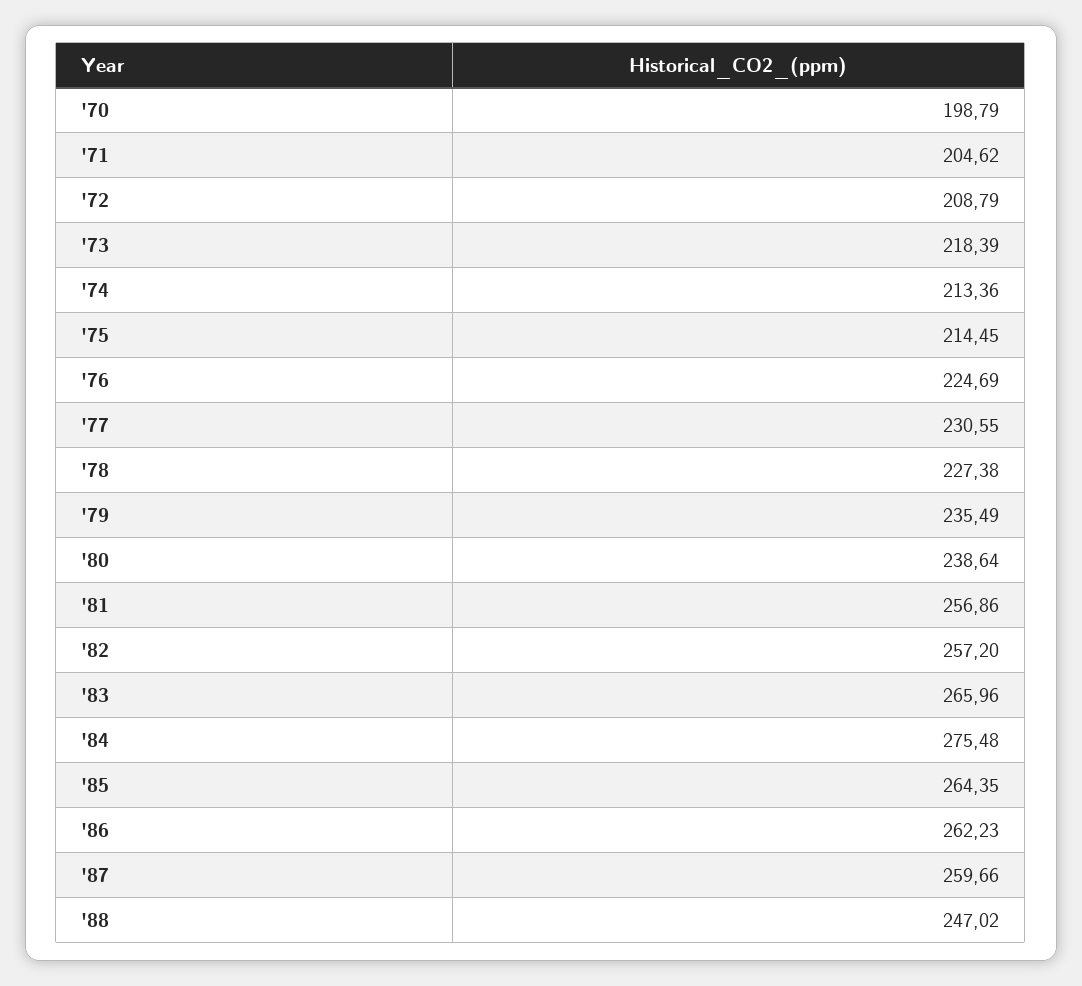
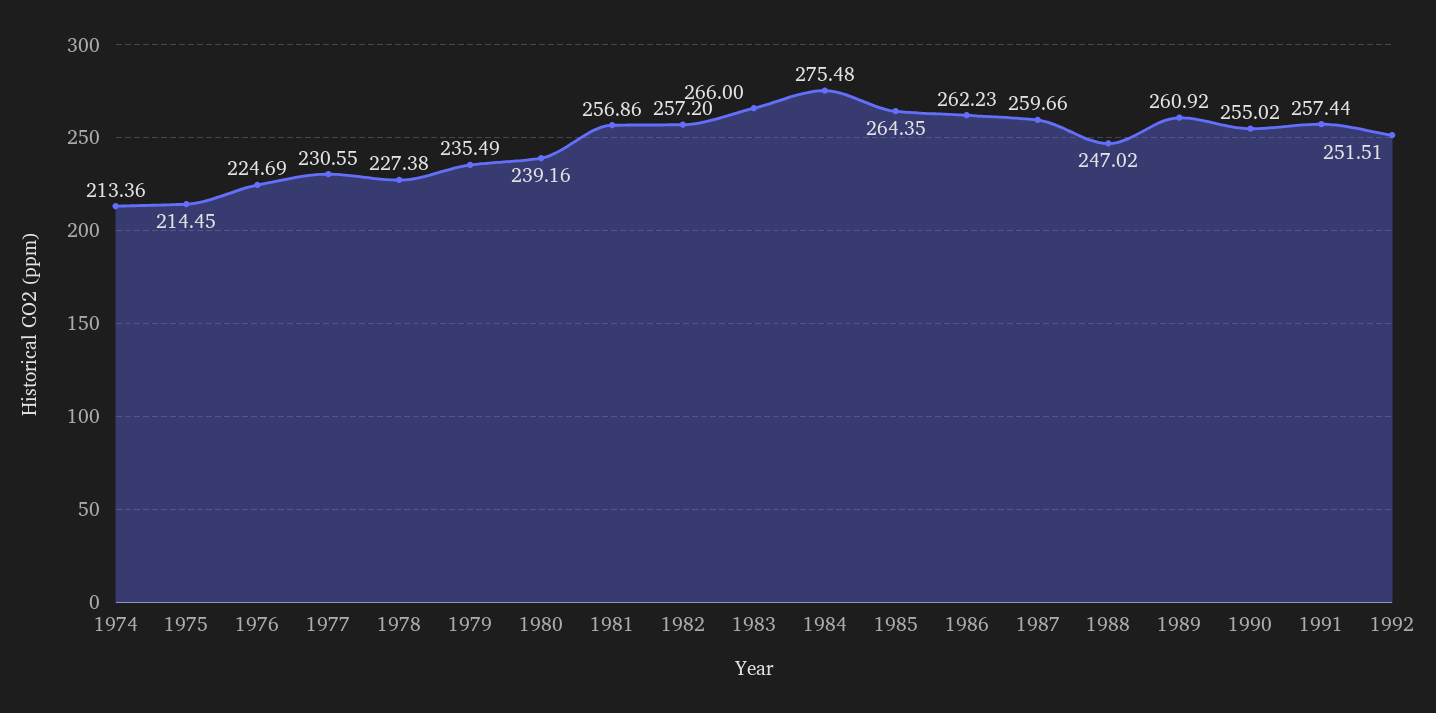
'70: 198.79 -> none
'71: 204.62 -> none
'72: 208.79 -> none
'73: 218.39 -> none
'80: 238.64 -> 239.16
'83: 265.96 -> 266
1989: none -> 260.92
1990: none -> 255.02
1991: none -> 257.44
1992: none -> 251.51

